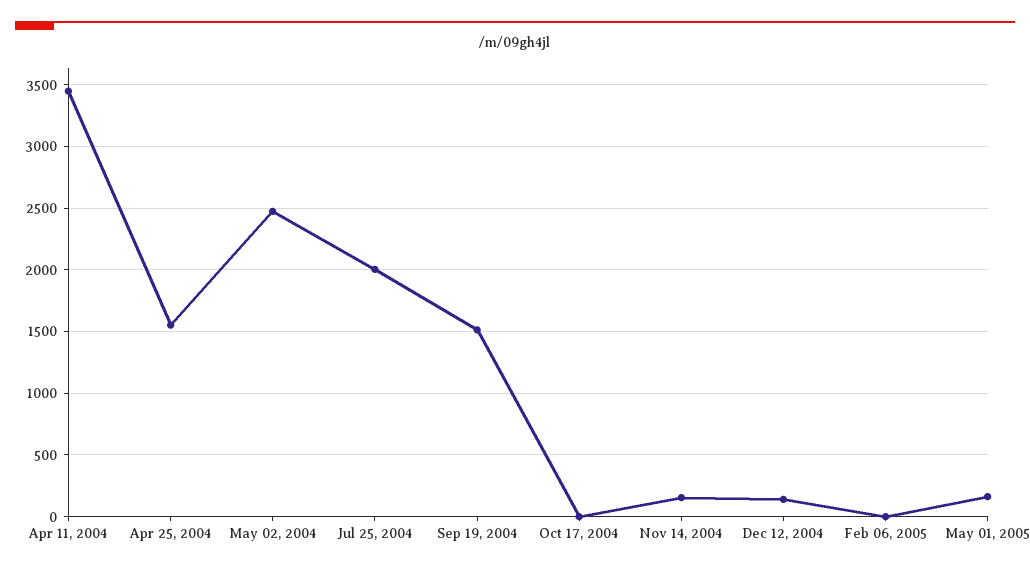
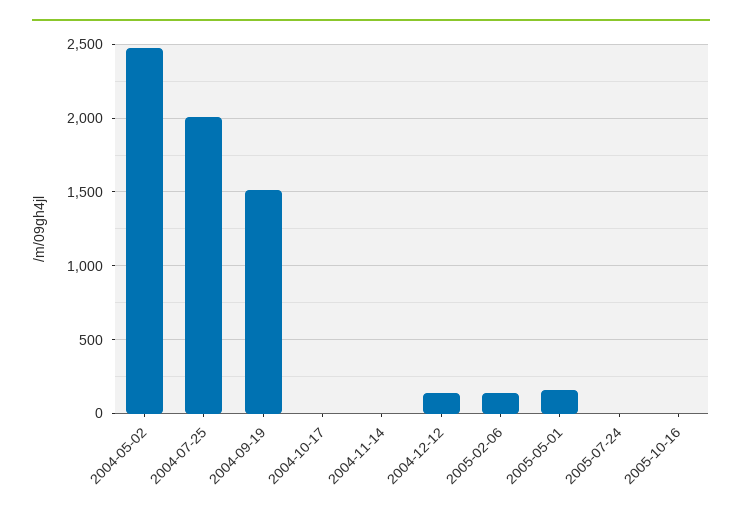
Apr 11, 2004: 3450 -> none
Apr 25, 2004: 1550 -> none
Nov 14, 2004: 150 -> 0
Feb 06, 2005: 0 -> 150
2005-07-24: none -> 0
2005-10-16: none -> 0

